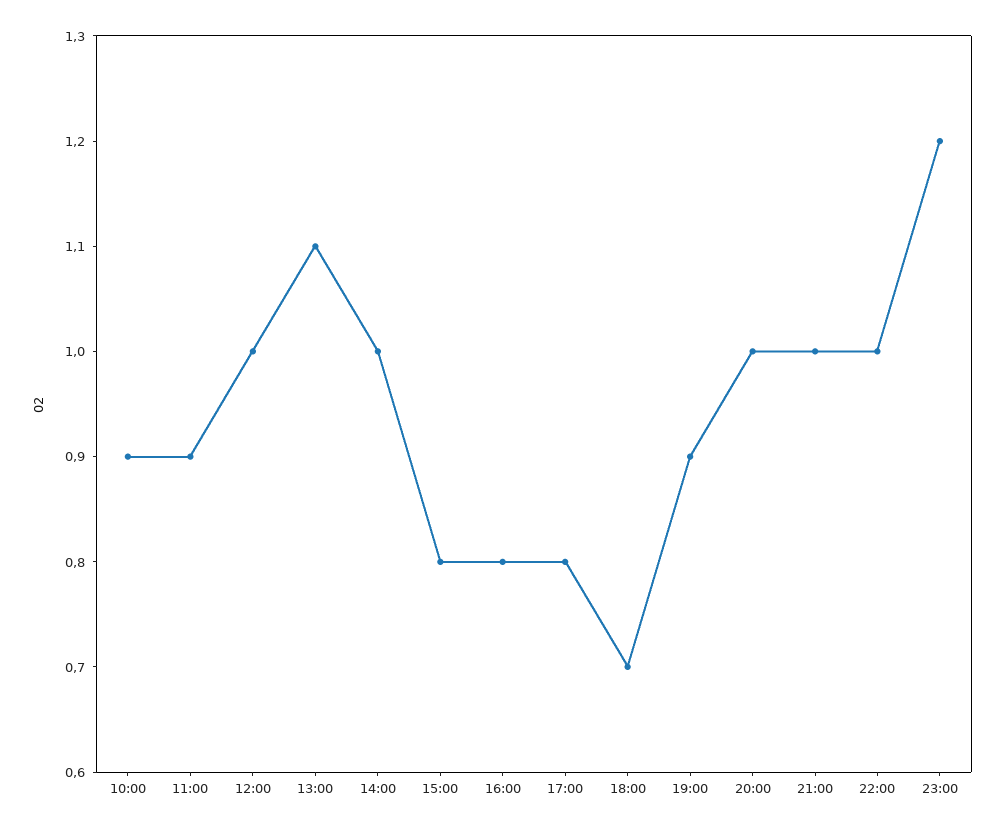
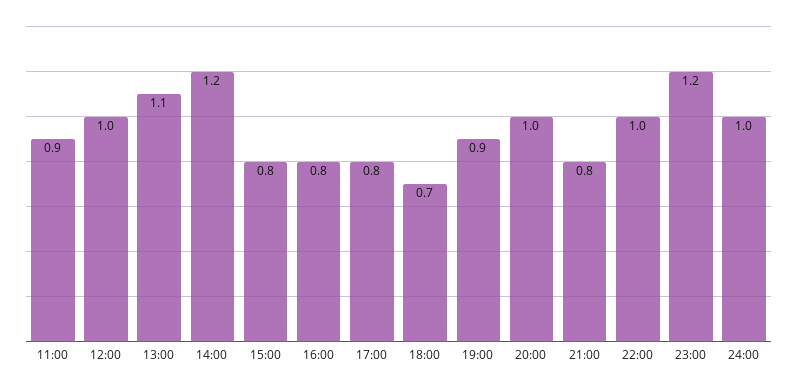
10:00: 0.9 -> none
14:00: 1 -> 1.2
21:00: 1 -> 0.8
24:00: none -> 1

